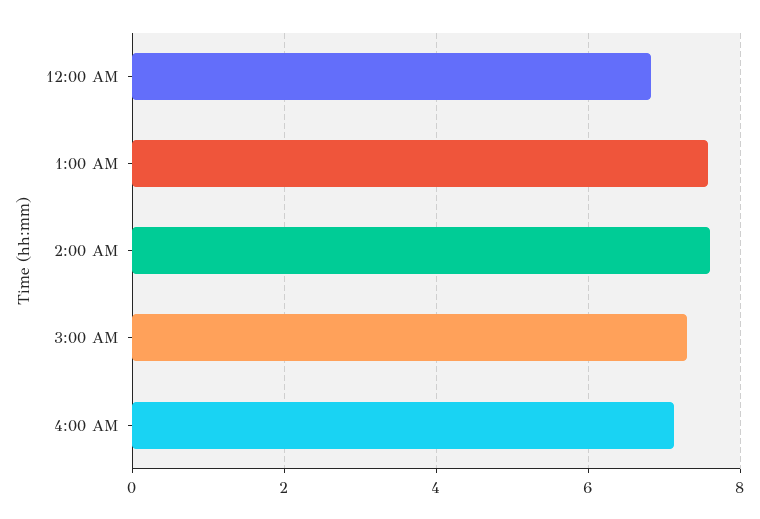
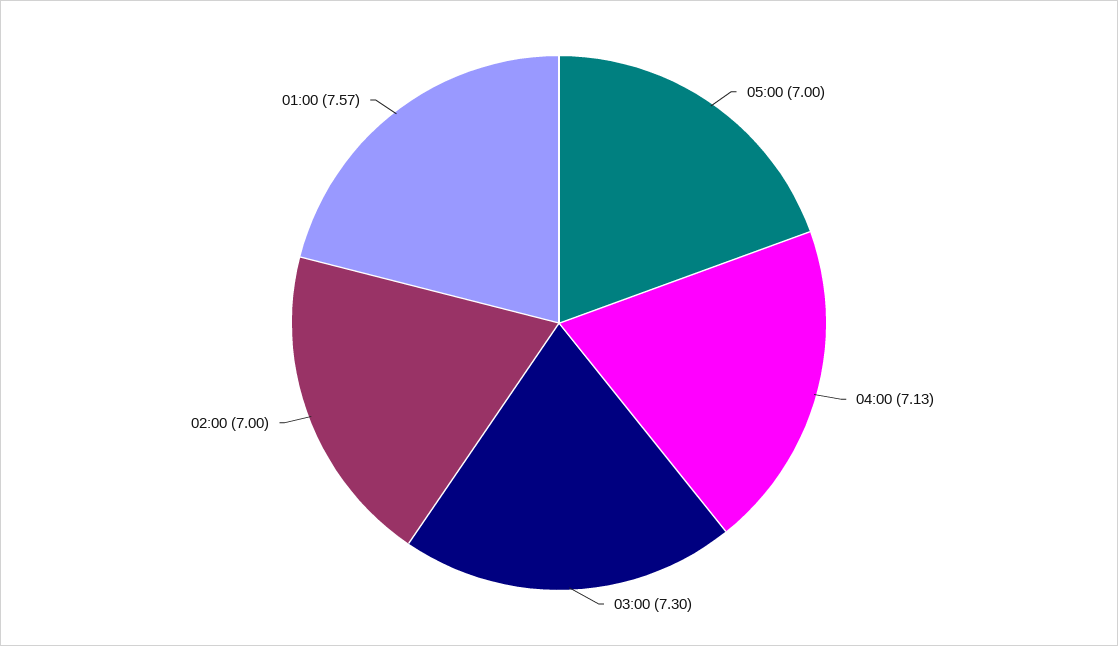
12:00 AM: 6.8 -> none
2:00 AM: 7.6 -> 7
05:00: none -> 7

